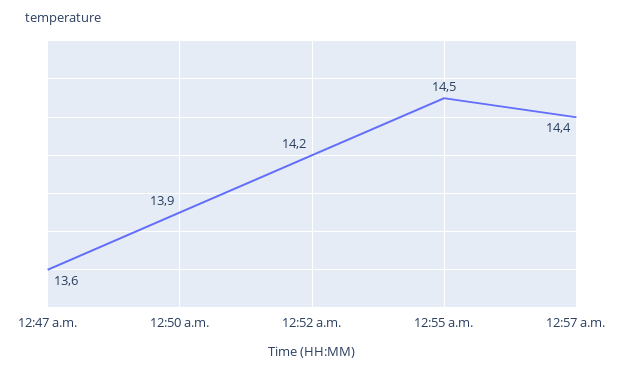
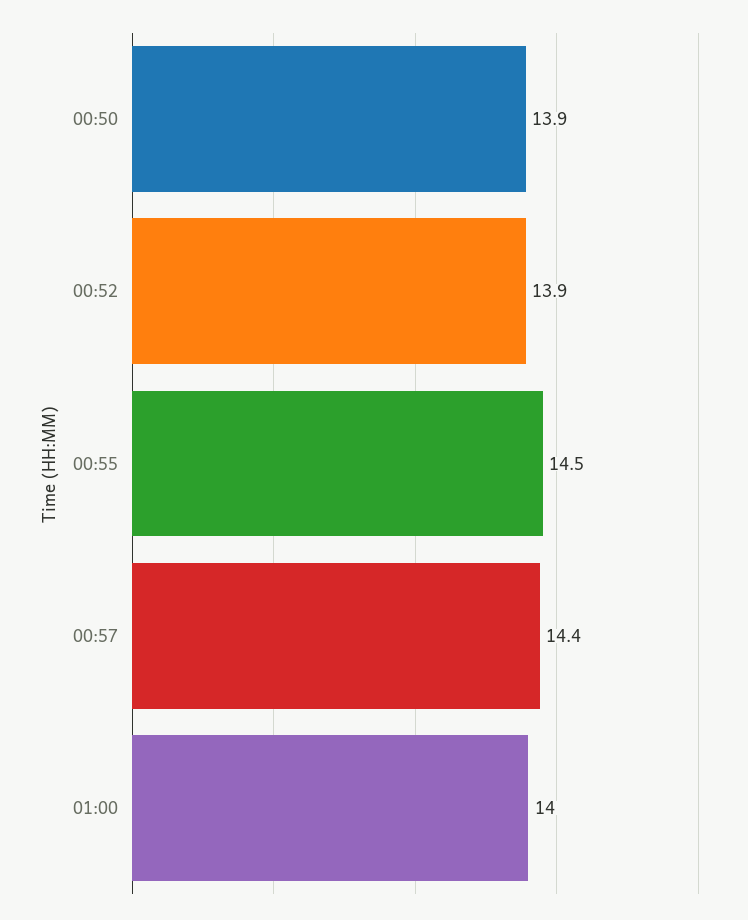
12:47 a.m.: 13.6 -> none
12:52 a.m.: 14.2 -> 13.9
01:00: none -> 14

